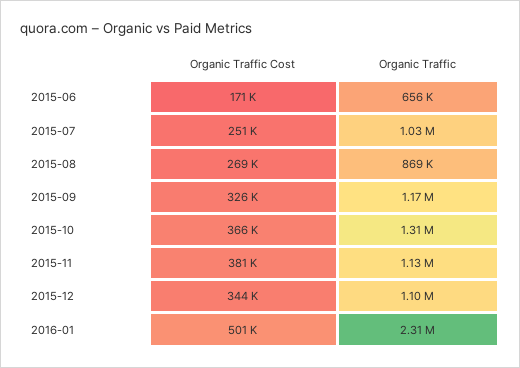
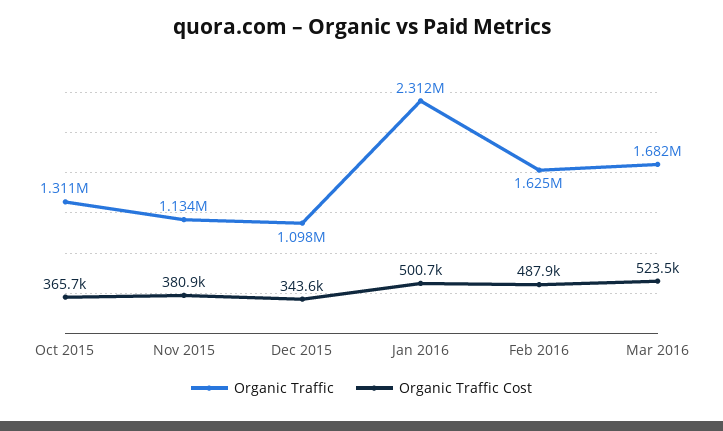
Organic Traffic Cost, 2015-06: 171000 -> none
Organic Traffic, 2015-06: 656000 -> none
Organic Traffic Cost, 2015-07: 251000 -> none
Organic Traffic, 2015-07: 1030000 -> none
Organic Traffic Cost, 2015-08: 269000 -> none
Organic Traffic, 2015-08: 869000 -> none
Organic Traffic Cost, 2015-09: 326000 -> none
Organic Traffic, 2015-09: 1170000 -> none
Organic Traffic, Feb 2016: none -> 1625000
Organic Traffic Cost, Feb 2016: none -> 487900
Organic Traffic, Mar 2016: none -> 1682000
Organic Traffic Cost, Mar 2016: none -> 523500

